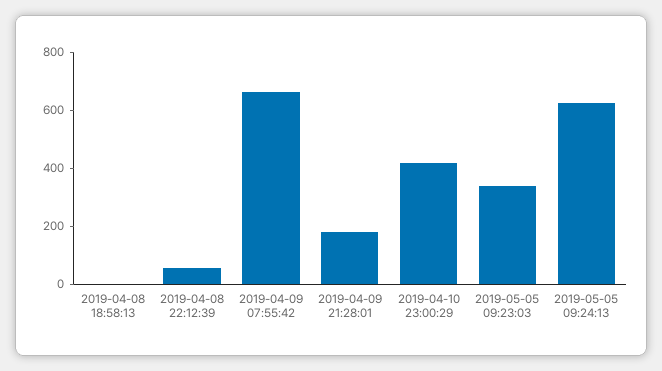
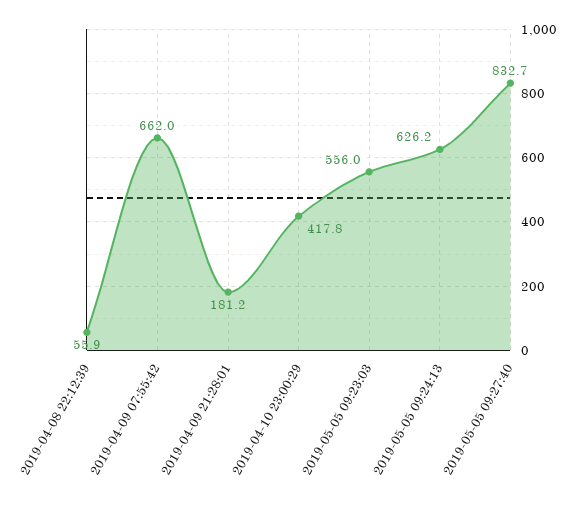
2019-04-08 18:58:13: 0 -> none
2019-05-05 09:23:03: 350 -> 556
2019-05-05 09:27:40: none -> 832.7

